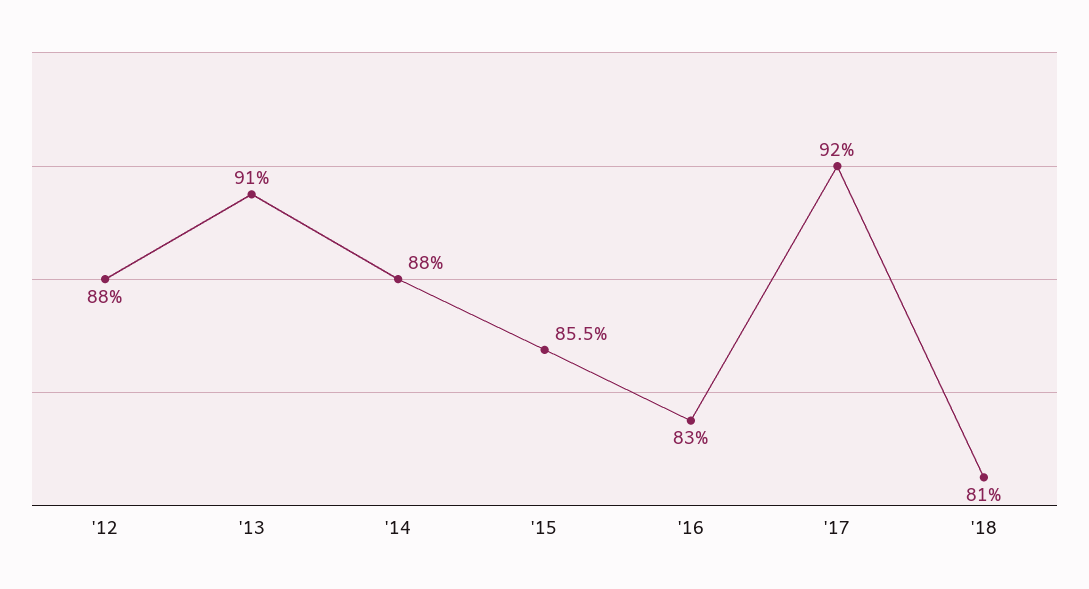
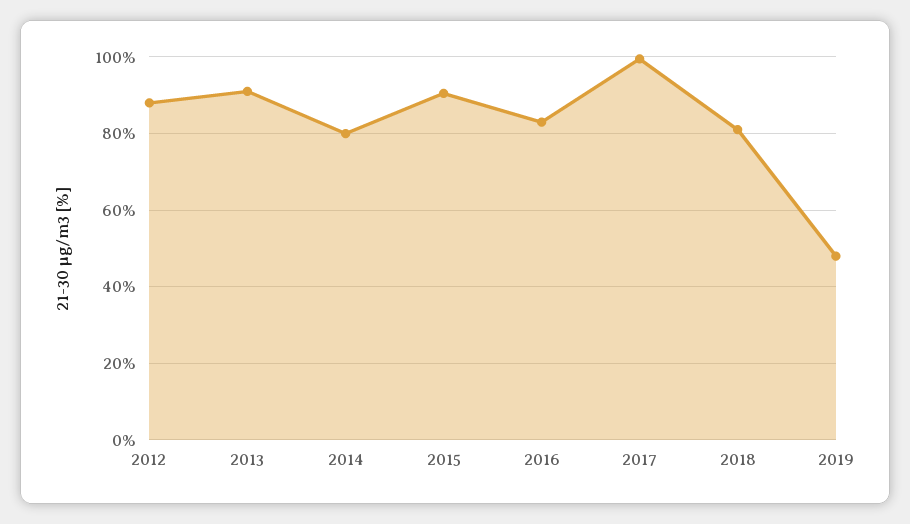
'14: 88 -> 80
'15: 85.5 -> 90
'17: 92 -> 100
2019: none -> 48

